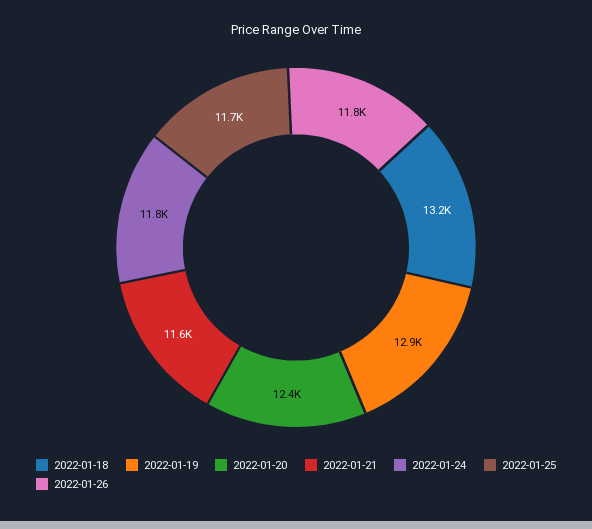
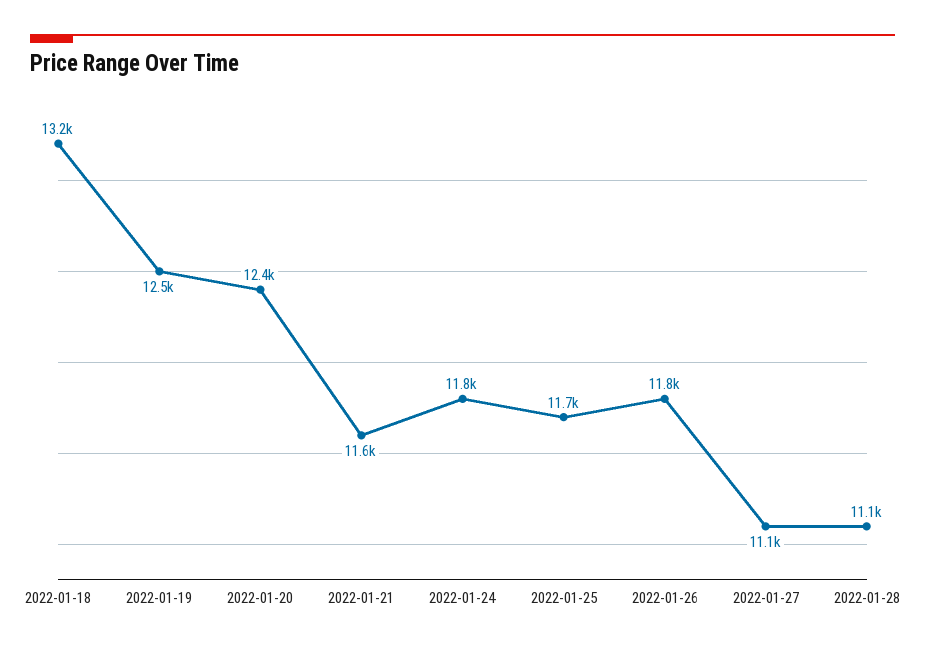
2022-01-19: 12900 -> 12500
2022-01-27: none -> 11100
2022-01-28: none -> 11100

